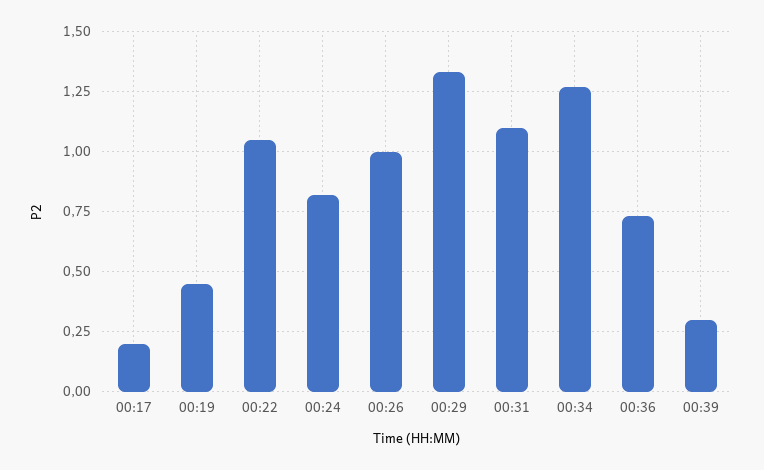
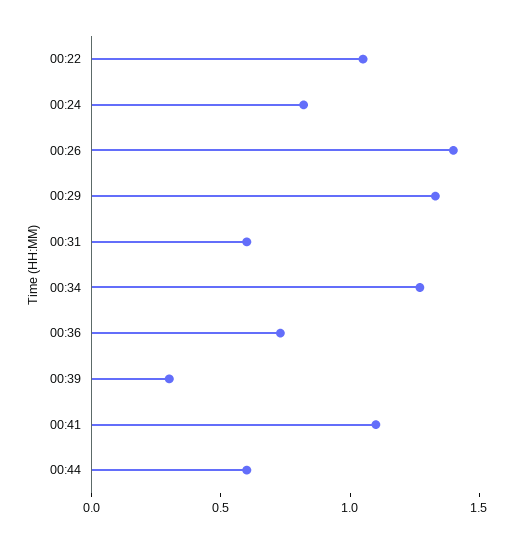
00:17: 0.2 -> none
00:19: 0.45 -> none
00:26: 1 -> 1.4
00:31: 1.1 -> 0.6
00:41: none -> 1.1
00:44: none -> 0.6

